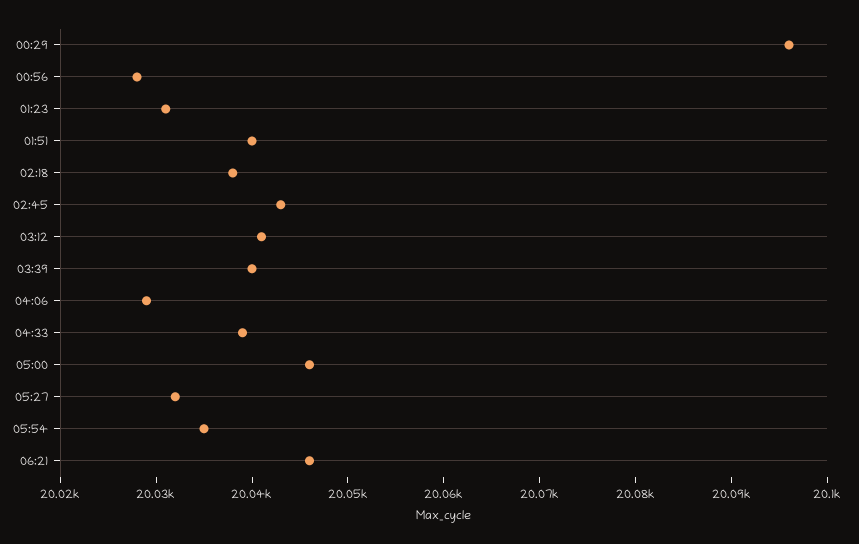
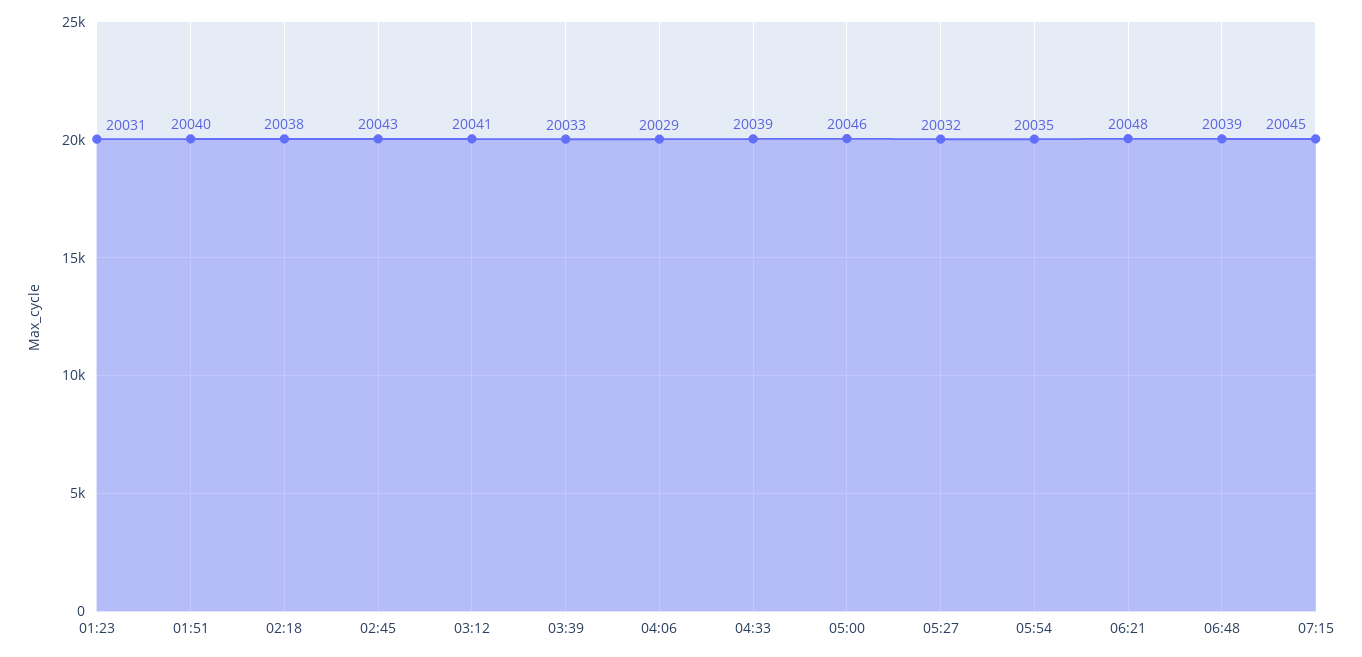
00:29: 20096 -> none
00:56: 20028 -> none
03:39: 20040 -> 20033
06:21: 20046 -> 20048
06:48: none -> 20039
07:15: none -> 20045

